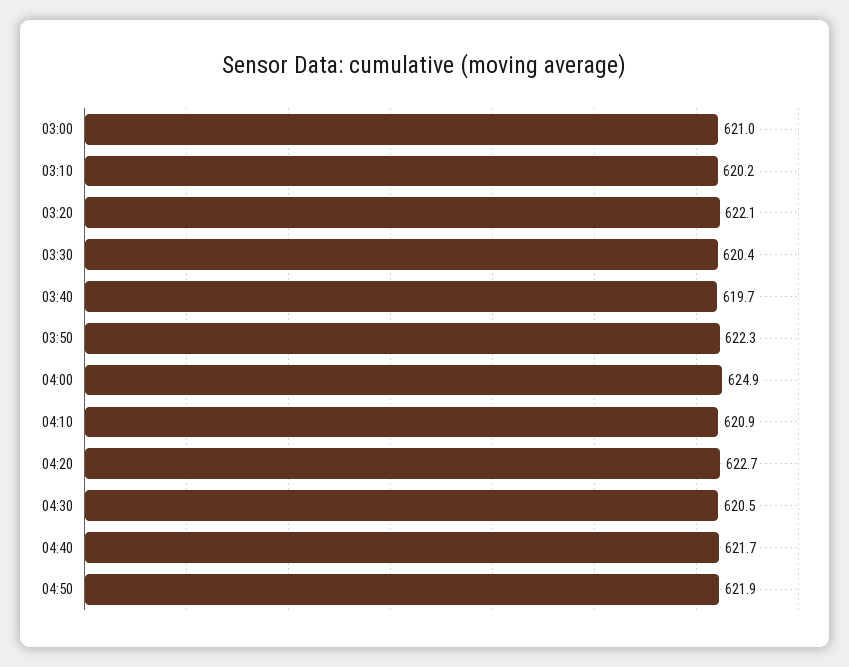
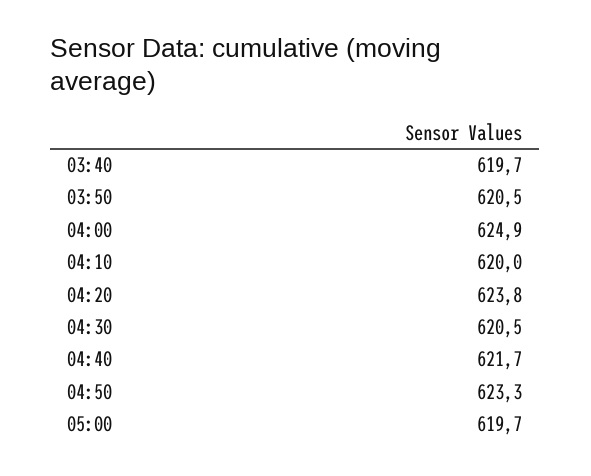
03:00: 621 -> none
03:10: 620.2 -> none
03:20: 622.1 -> none
03:30: 620.4 -> none
03:50: 622.3 -> 620.5
04:10: 620.9 -> 620
04:20: 622.7 -> 623.8
04:50: 621.9 -> 623.3
05:00: none -> 619.7

